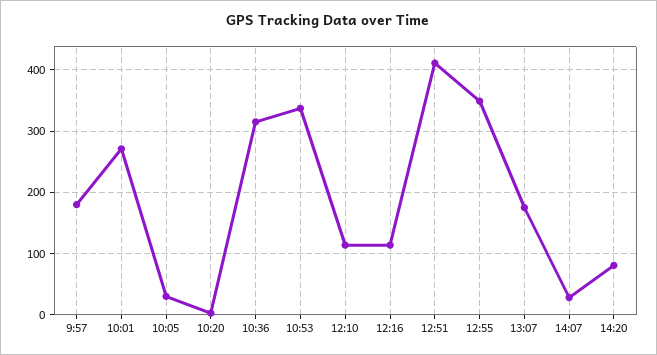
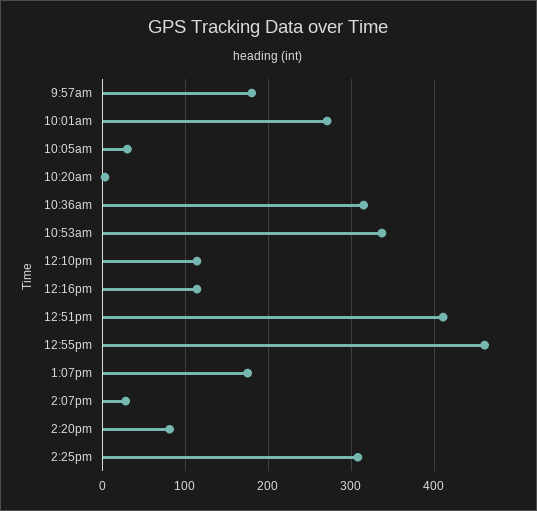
12:55: 350 -> 460
2:25pm: none -> 310

